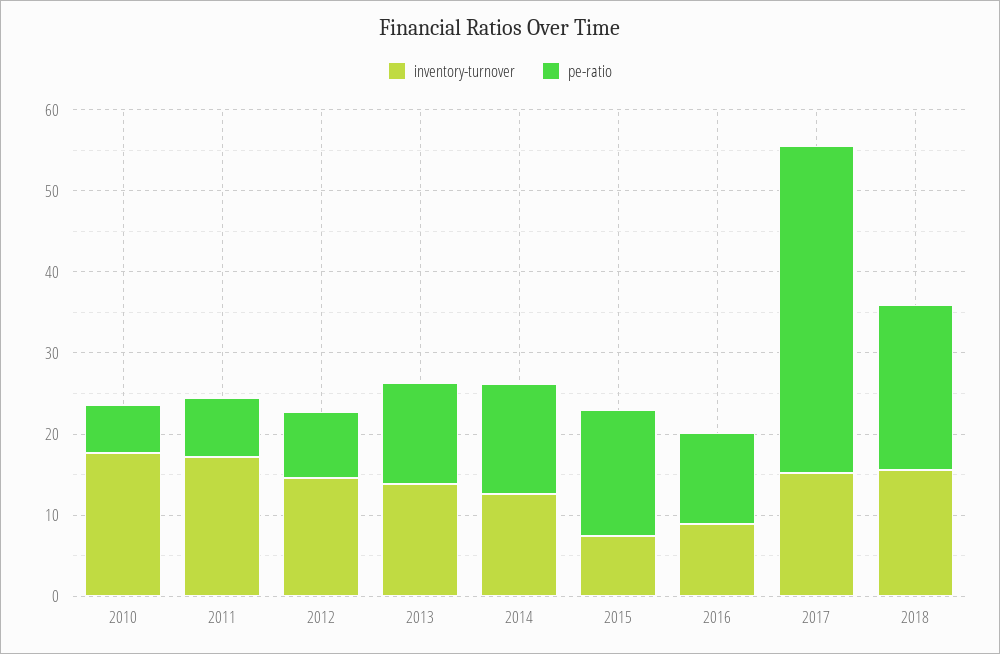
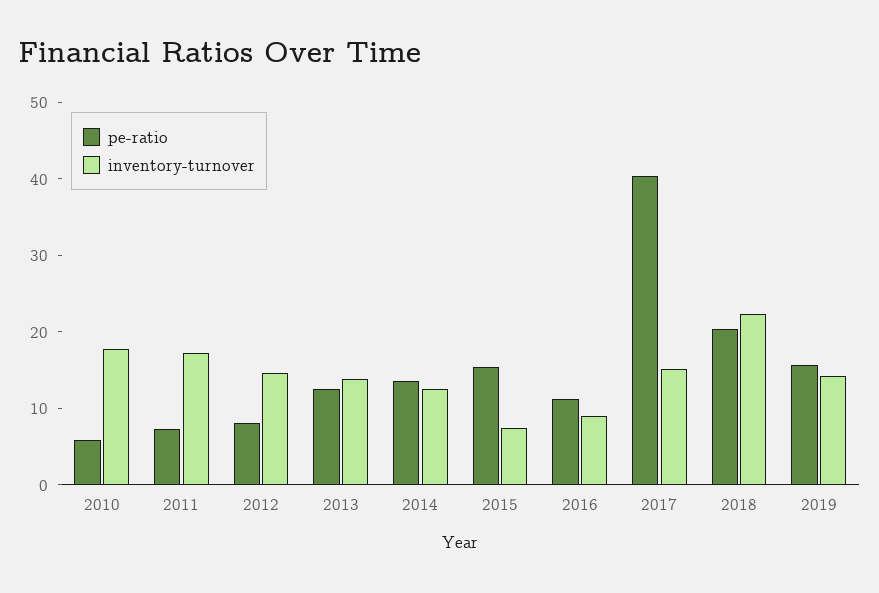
inventory-turnover, 2018: 16 -> 22
pe-ratio, 2019: none -> 16
inventory-turnover, 2019: none -> 14

